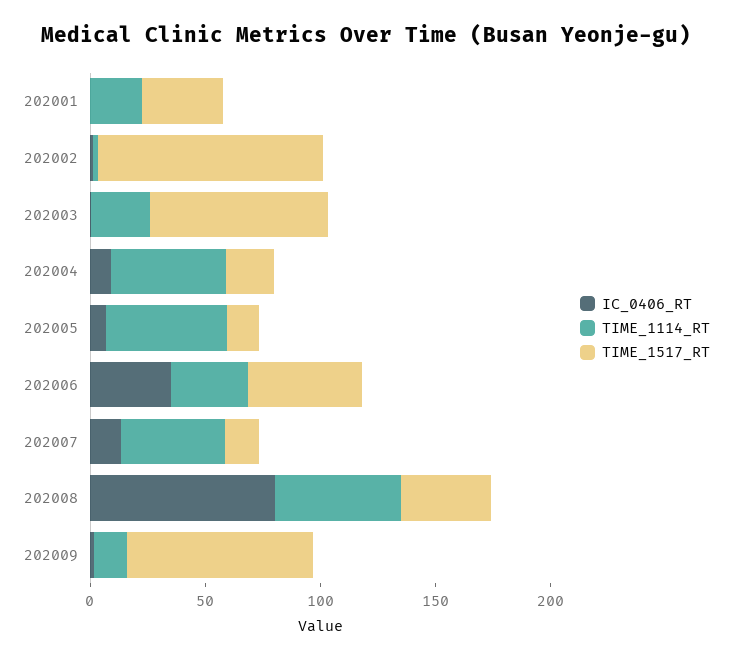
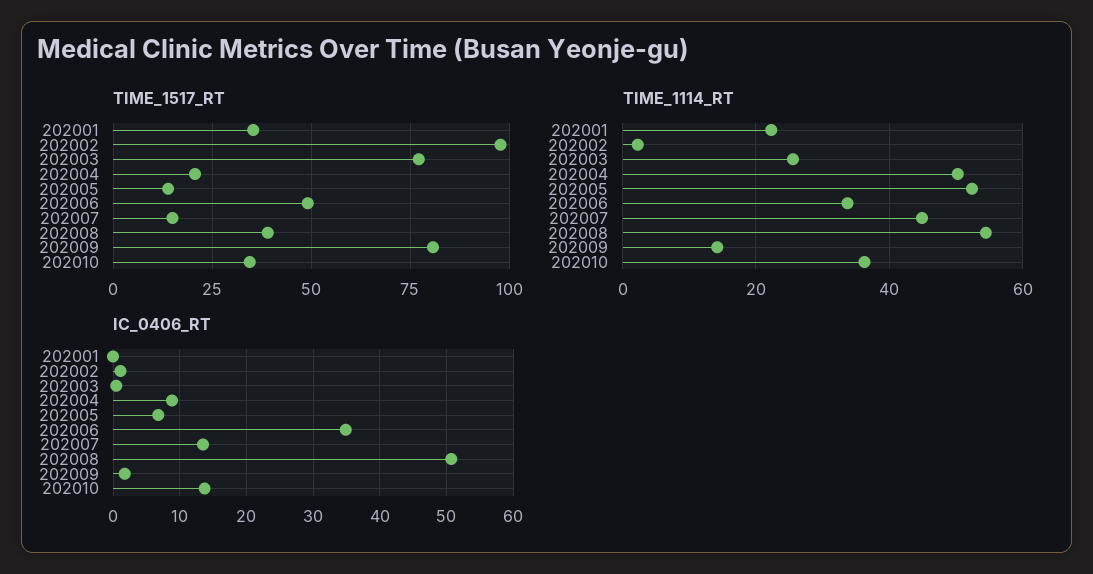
IC_0406_RT, 202008: 80 -> 51
TIME_1517_RT, 202010: none -> 35
TIME_1114_RT, 202010: none -> 36
IC_0406_RT, 202010: none -> 14

